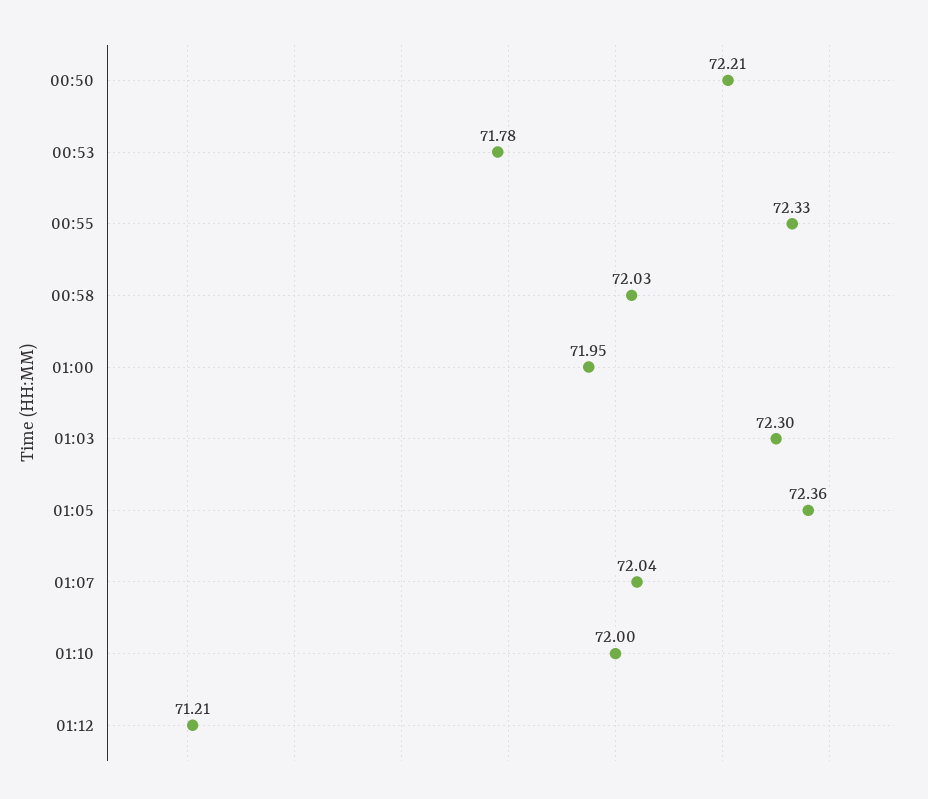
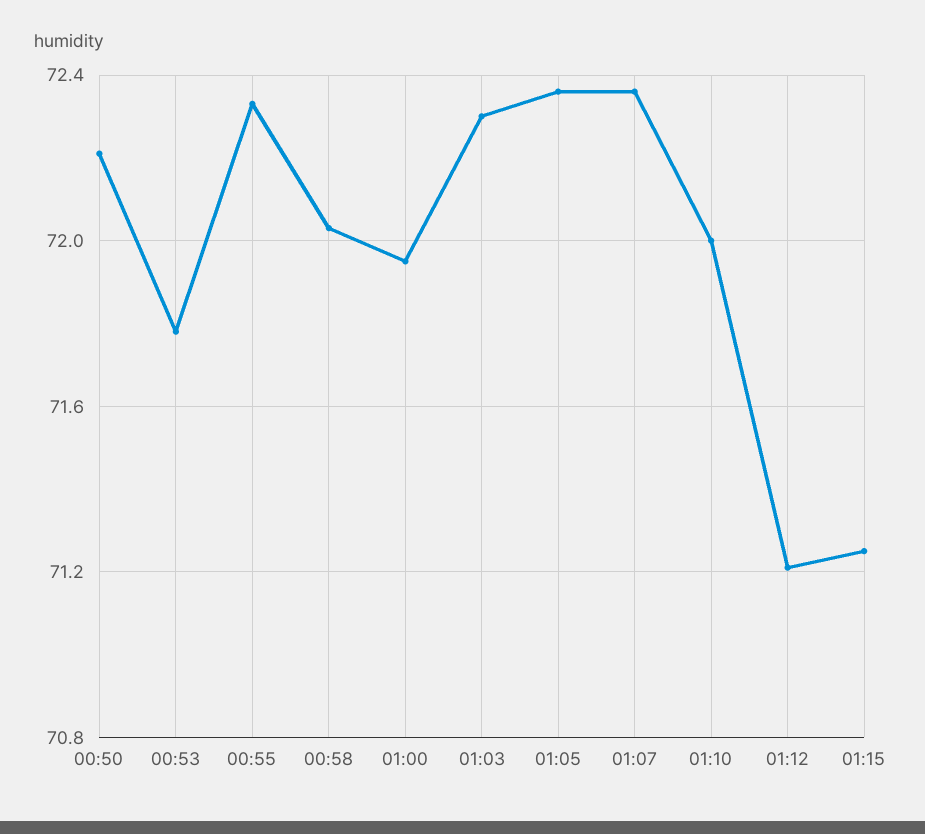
01:07: 72.04 -> 72.35
01:15: none -> 71.25

